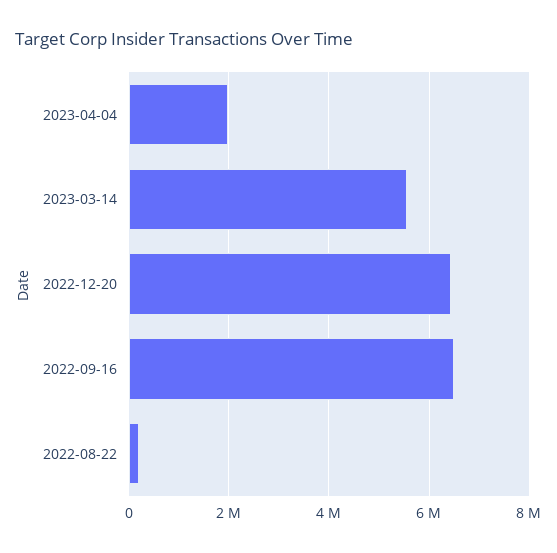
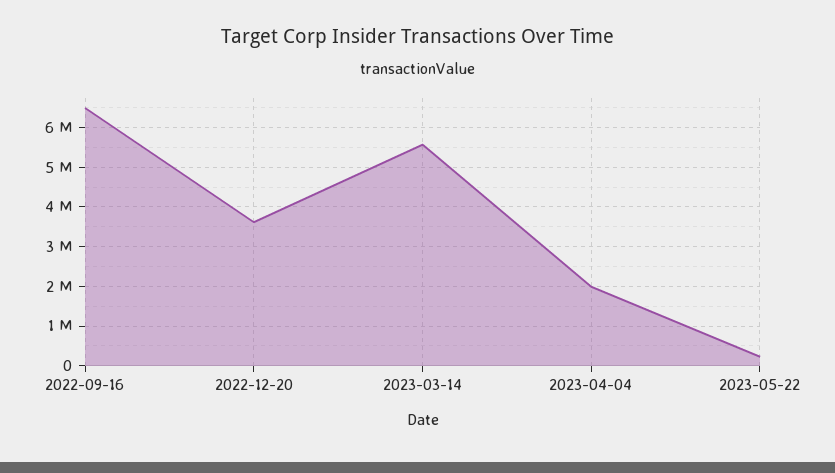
2022-12-20: 6400000 -> 3600000
2022-08-22: 200000 -> none
2023-05-22: none -> 200000

